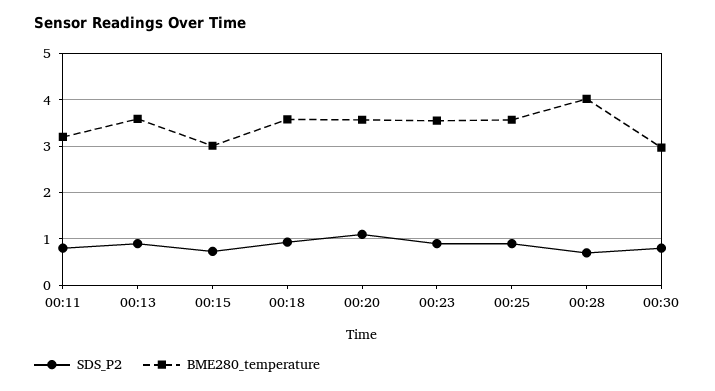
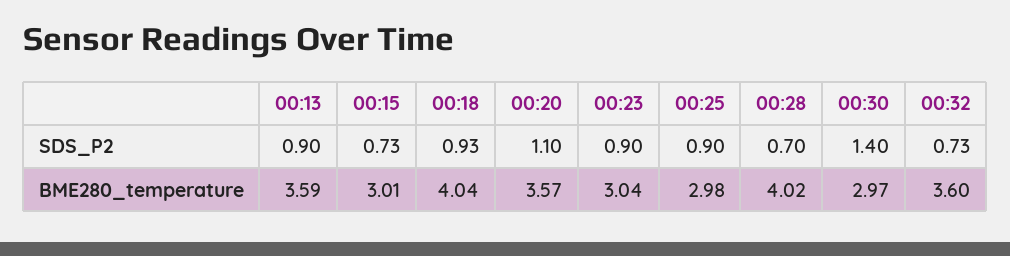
SDS_P2, 00:11: 0.8 -> none
BME280_temperature, 00:11: 3.2 -> none
BME280_temperature, 00:18: 3.6 -> 4.04
BME280_temperature, 00:23: 3.6 -> 3.04
BME280_temperature, 00:25: 3.6 -> 2.98
SDS_P2, 00:30: 0.8 -> 1.4
SDS_P2, 00:32: none -> 0.73
BME280_temperature, 00:32: none -> 3.6

